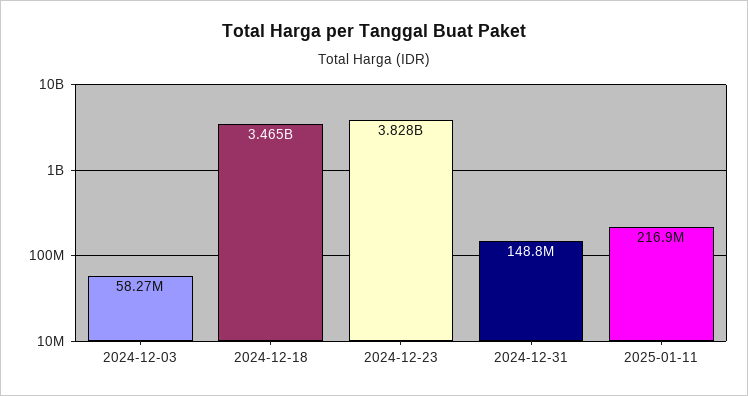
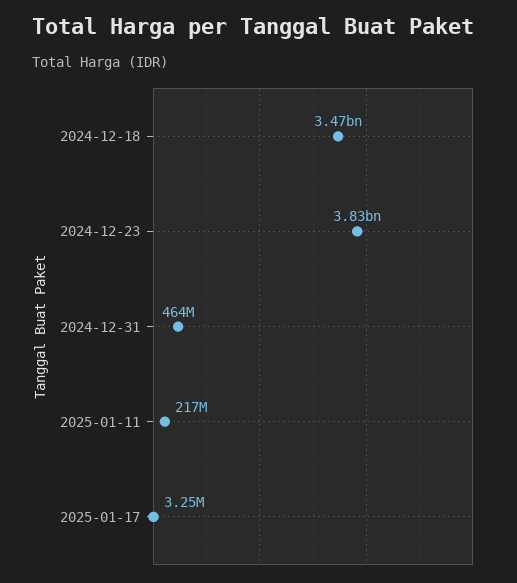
2024-12-03: 58270000 -> none
2024-12-31: 148800000 -> 464000000
2025-01-17: none -> 3250000

